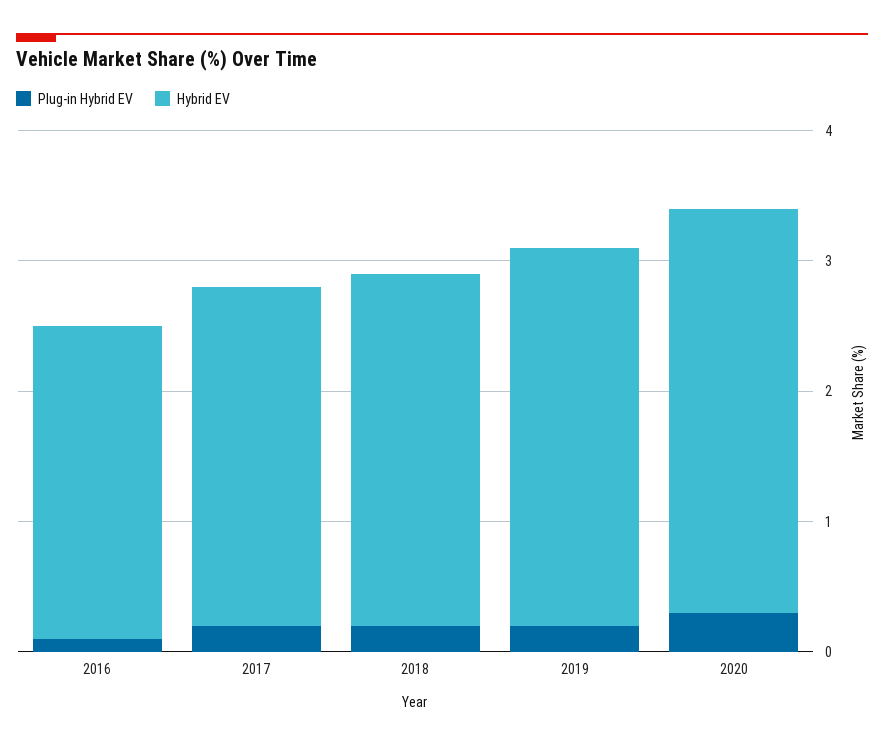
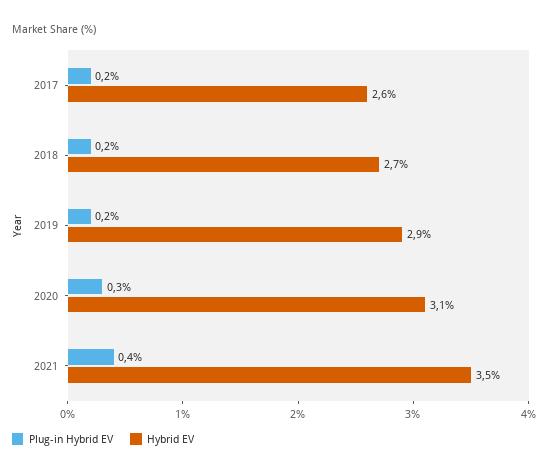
Plug-in Hybrid EV, 2016: 0.1 -> none
Hybrid EV, 2016: 2.4 -> none
Plug-in Hybrid EV, 2021: none -> 0.4
Hybrid EV, 2021: none -> 3.5

